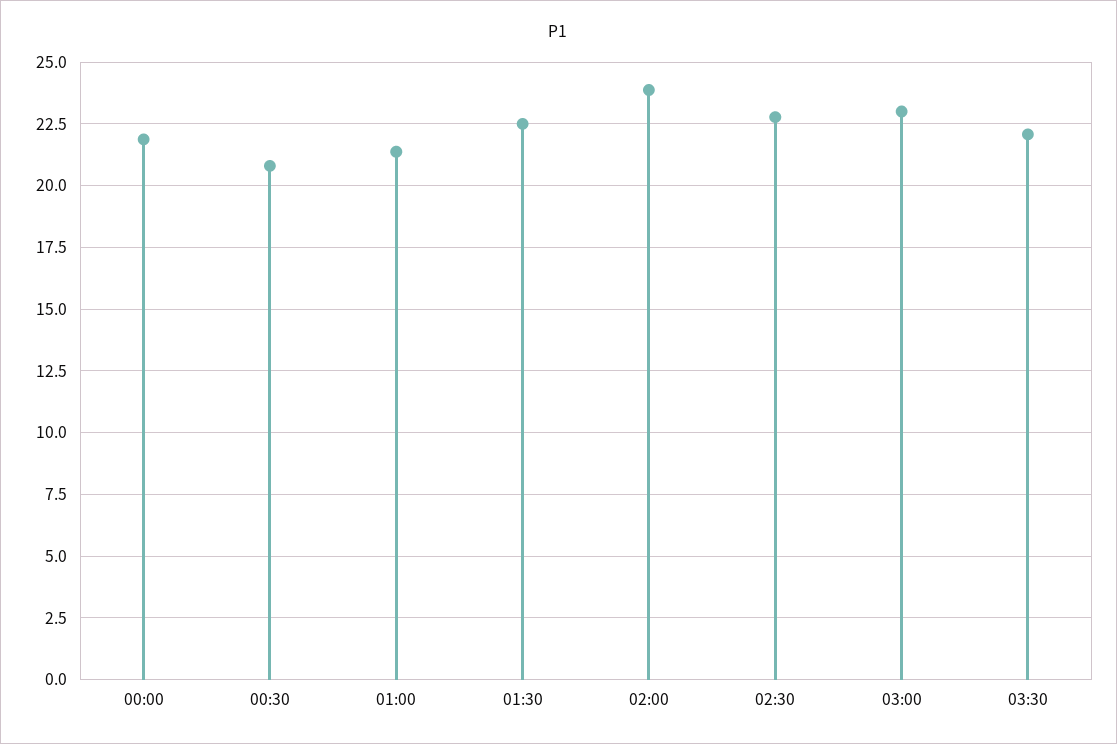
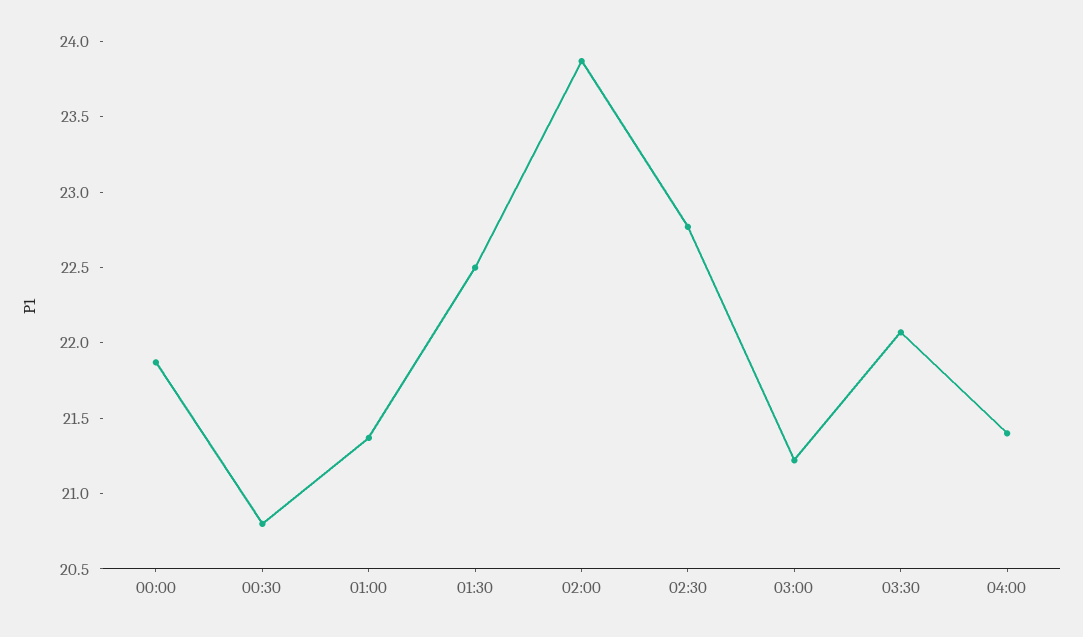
03:00: 23 -> 21.2
04:00: none -> 21.4

